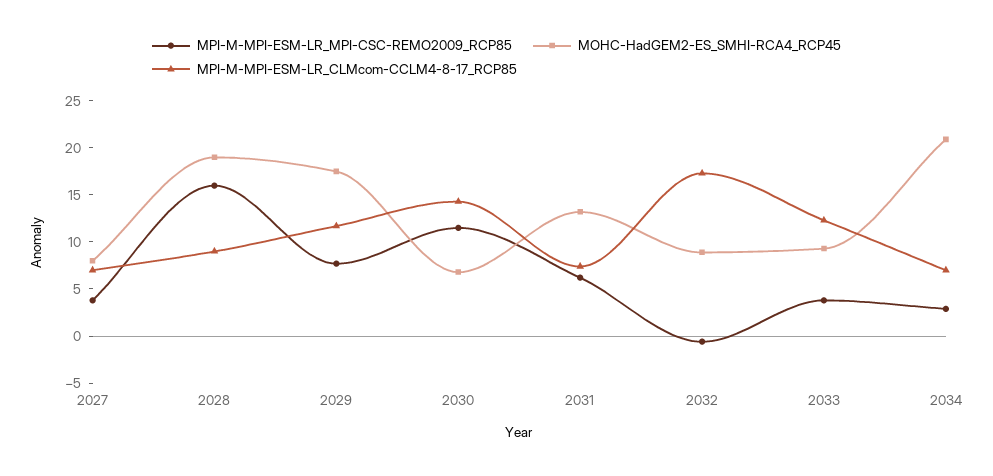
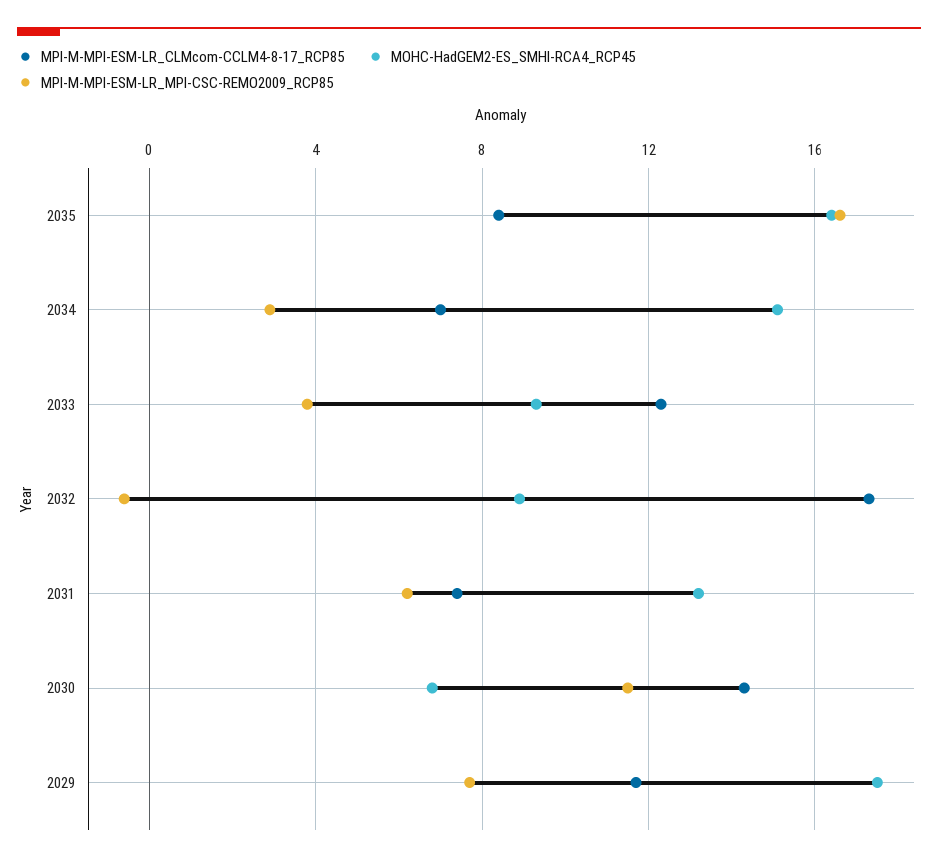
MPI-M-MPI-ESM-LR_MPI-CSC-REMO2009_RCP85, 2027: 4 -> none
MOHC-HadGEM2-ES_SMHI-RCA4_RCP45, 2027: 8 -> none
MPI-M-MPI-ESM-LR_CLMcom-CCLM4-8-17_RCP85, 2027: 7 -> none
MPI-M-MPI-ESM-LR_MPI-CSC-REMO2009_RCP85, 2028: 16 -> none
MOHC-HadGEM2-ES_SMHI-RCA4_RCP45, 2028: 19 -> none
MPI-M-MPI-ESM-LR_CLMcom-CCLM4-8-17_RCP85, 2028: 9 -> none
MOHC-HadGEM2-ES_SMHI-RCA4_RCP45, 2034: 21 -> 15
MPI-M-MPI-ESM-LR_CLMcom-CCLM4-8-17_RCP85, 2035: none -> 8.5
MOHC-HadGEM2-ES_SMHI-RCA4_RCP45, 2035: none -> 16.5
MPI-M-MPI-ESM-LR_MPI-CSC-REMO2009_RCP85, 2035: none -> 16.5

